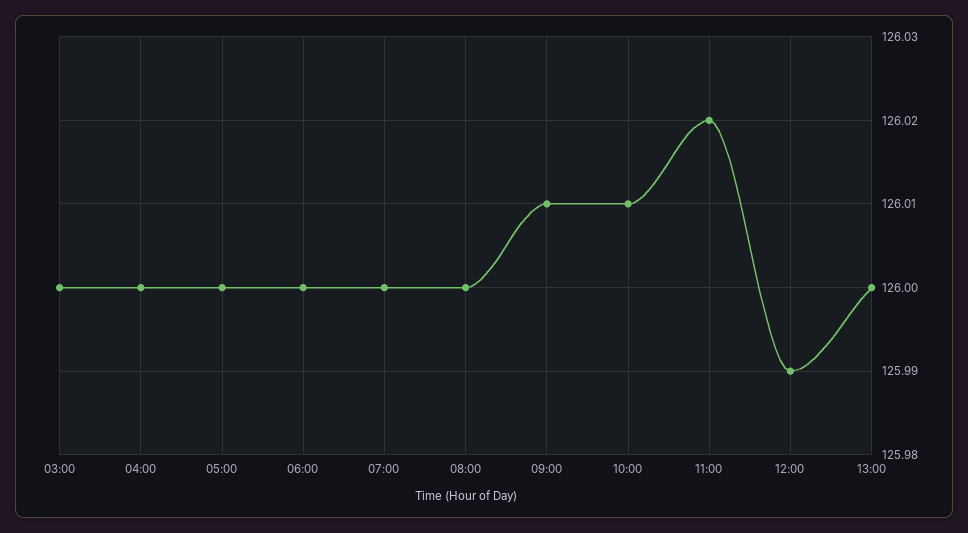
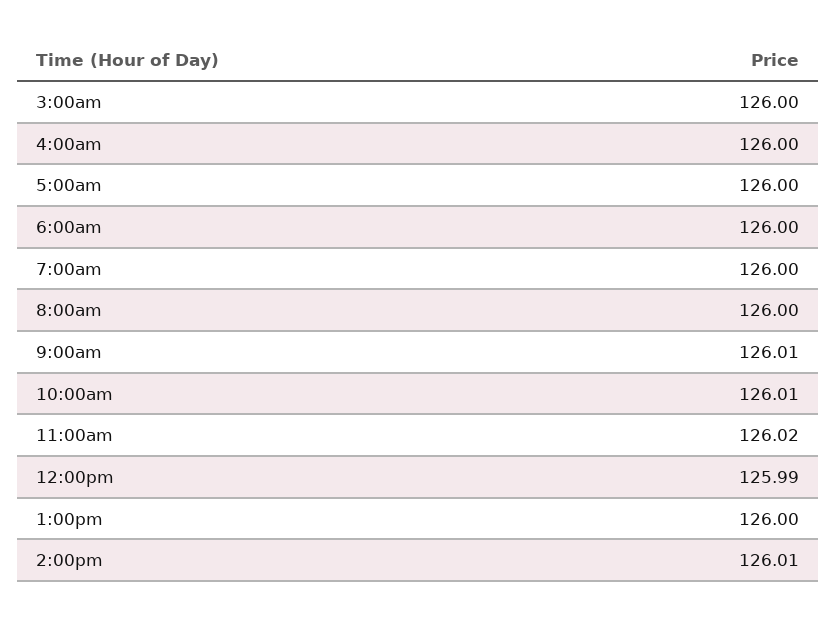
2:00pm: none -> 126.01

